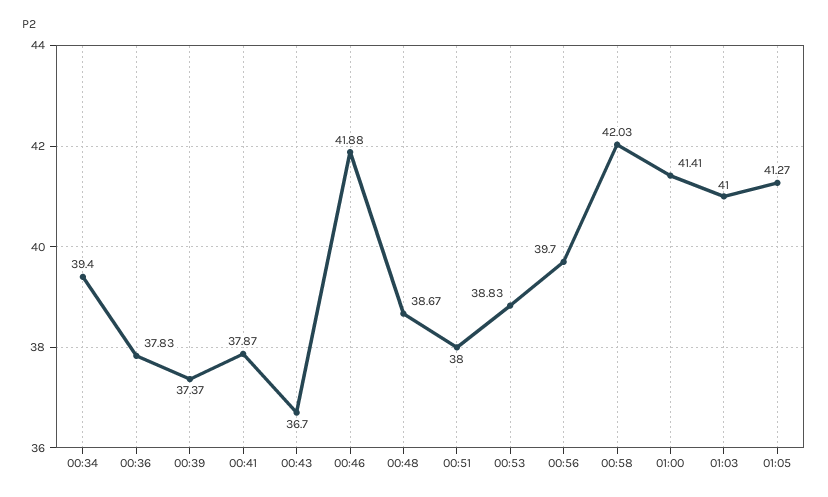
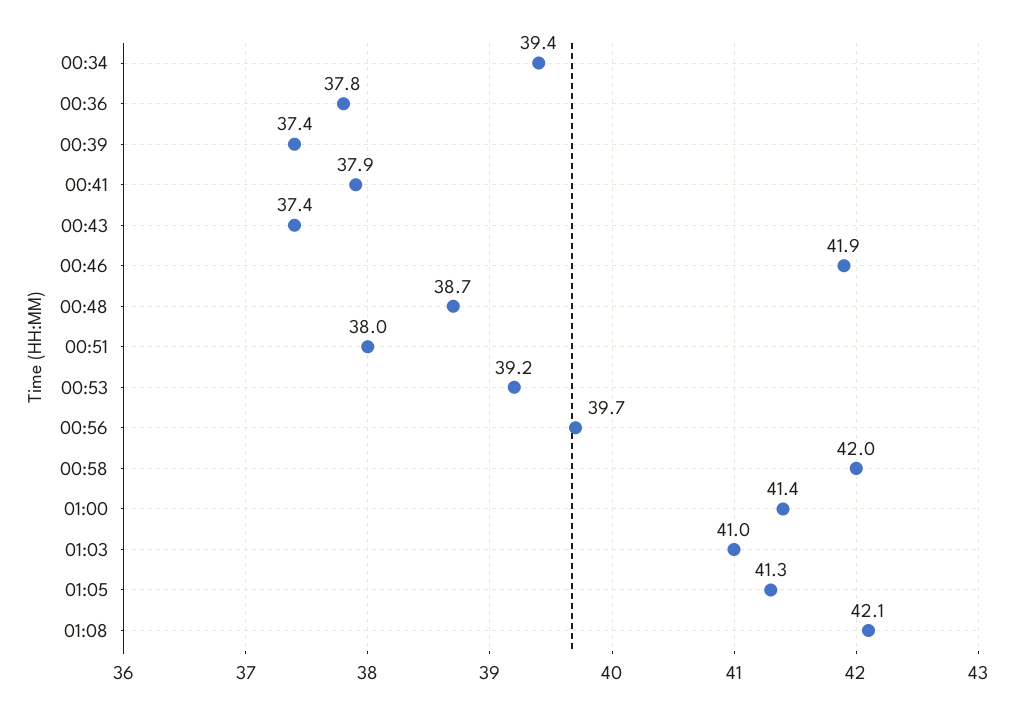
00:43: 36.7 -> 37.4
00:53: 38.83 -> 39.2
01:08: none -> 42.1

